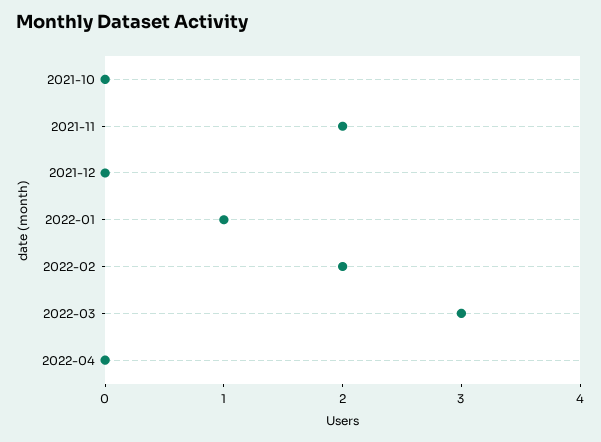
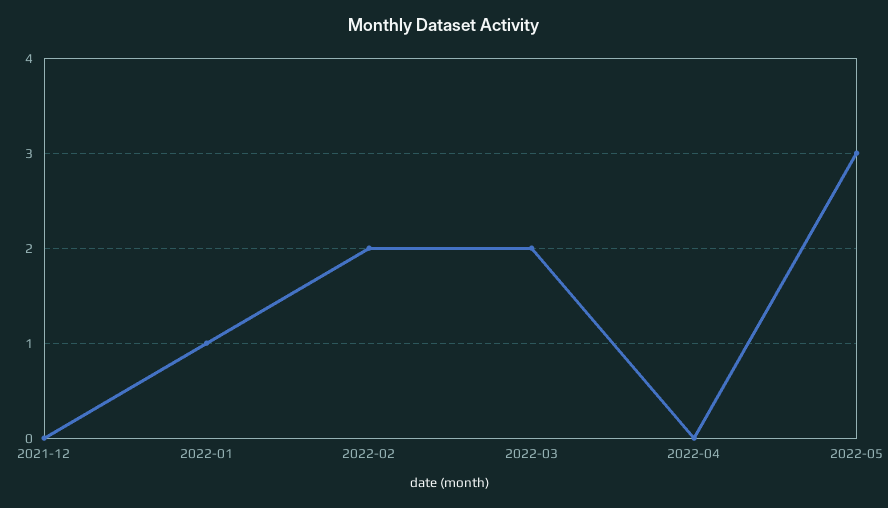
2021-10: 0 -> none
2021-11: 2 -> none
2022-03: 3 -> 2
2022-05: none -> 3

